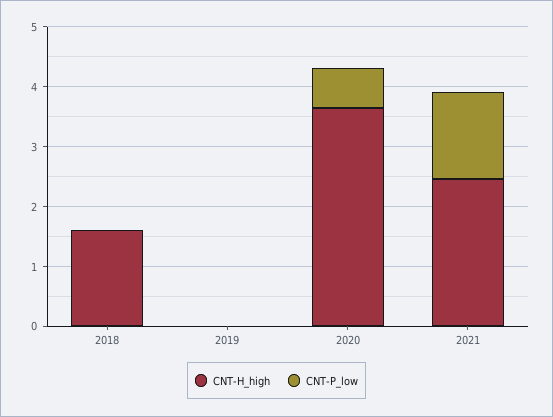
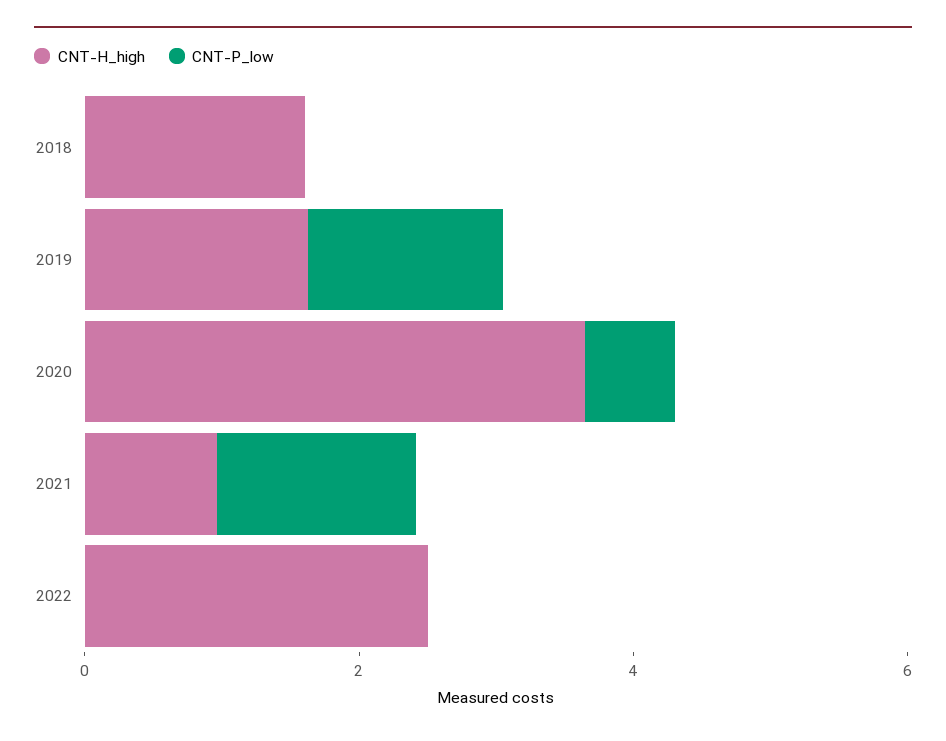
CNT-H_high, 2019: 0 -> 1.5
CNT-P_low, 2019: 0 -> 1.5
CNT-H_high, 2021: 2.4 -> 1
CNT-H_high, 2022: none -> 2.5
CNT-P_low, 2022: none -> 0

